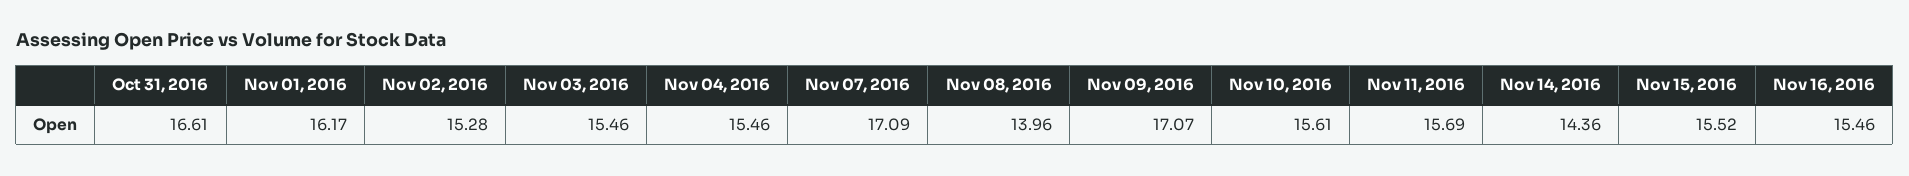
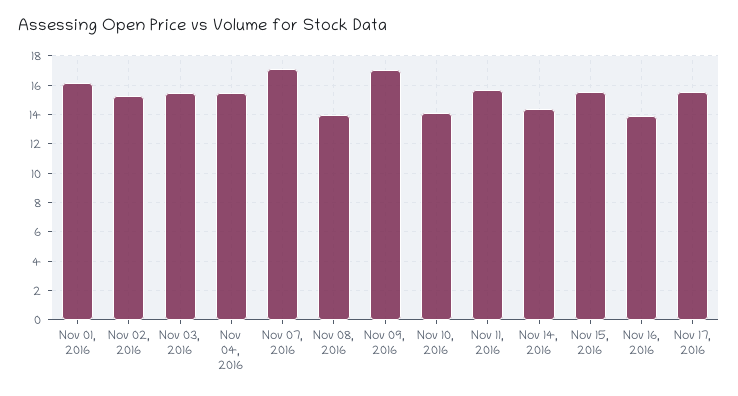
Oct 31, 2016: 16.61 -> none
Nov 10, 2016: 15.61 -> 14
Nov 16, 2016: 15.46 -> 14
Nov 17, 2016: none -> 15.5

